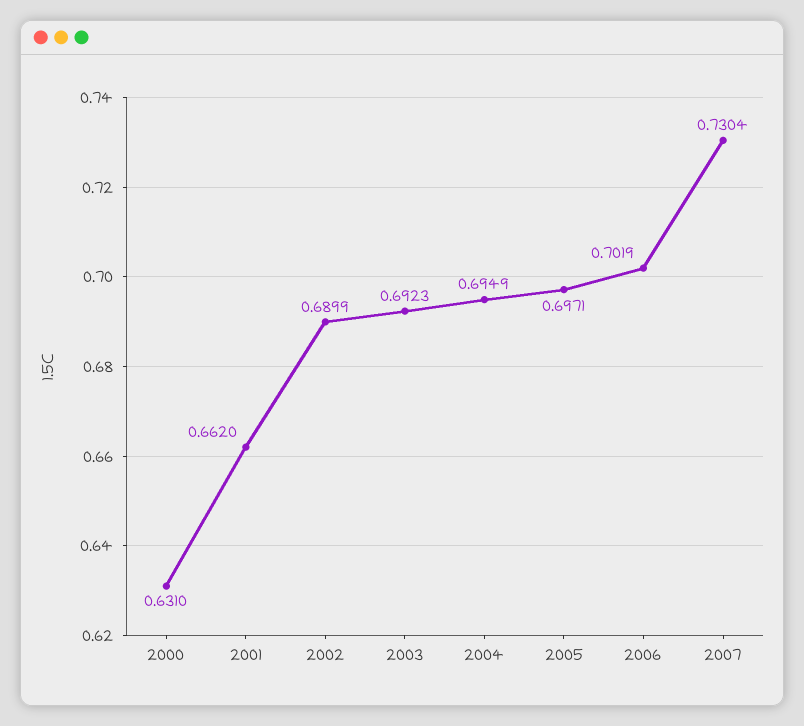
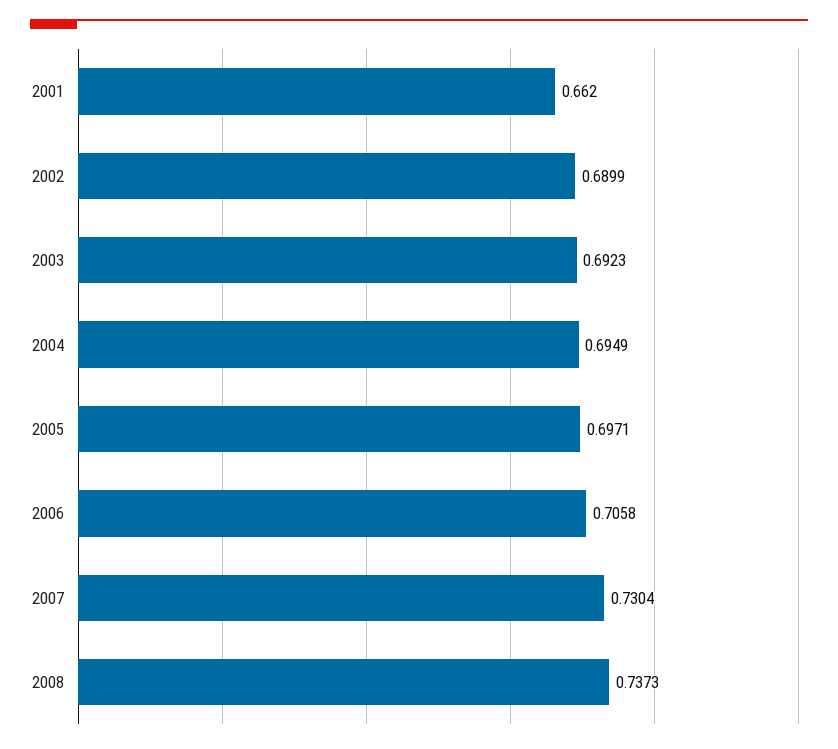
2000: 0.631 -> none
2006: 0.7019 -> 0.7058
2008: none -> 0.7373

